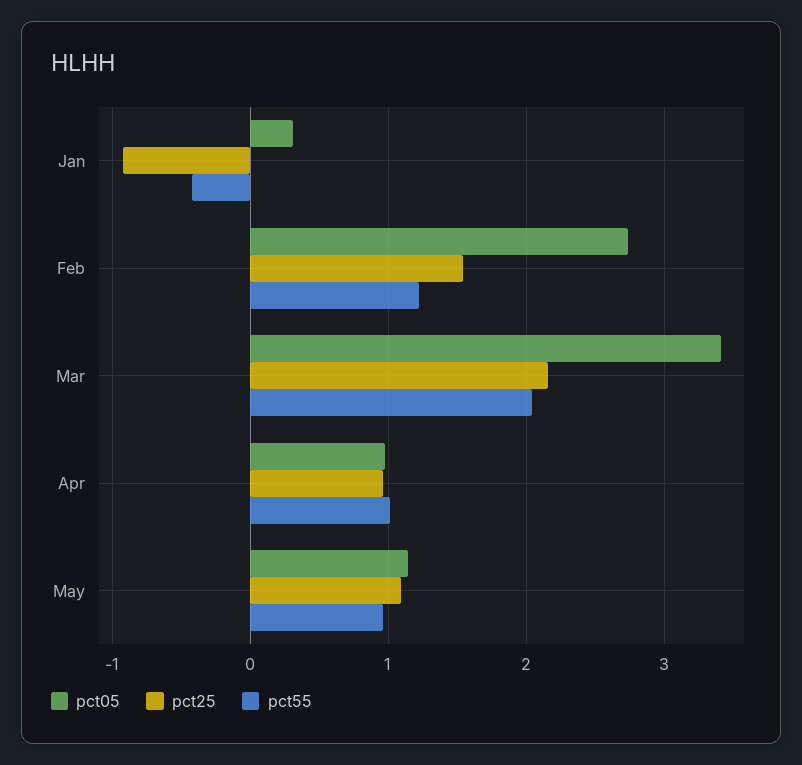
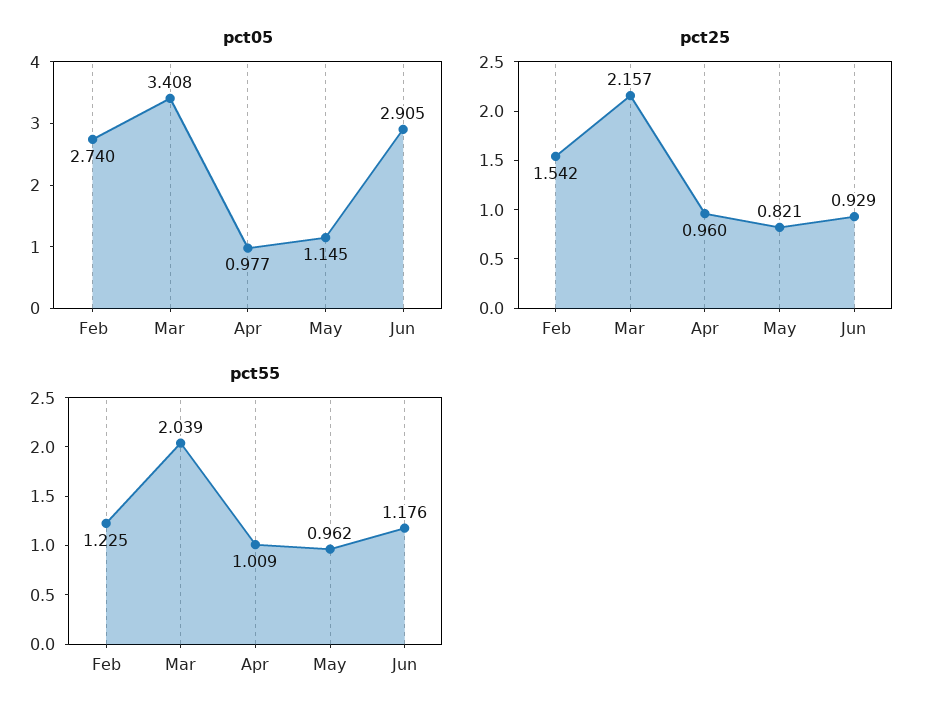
pct05, Jan: 0.3 -> none
pct25, Jan: -0.9 -> none
pct55, Jan: -0.4 -> none
pct25, May: 1.1 -> 0.821
pct05, Jun: none -> 2.905
pct25, Jun: none -> 0.929
pct55, Jun: none -> 1.176

